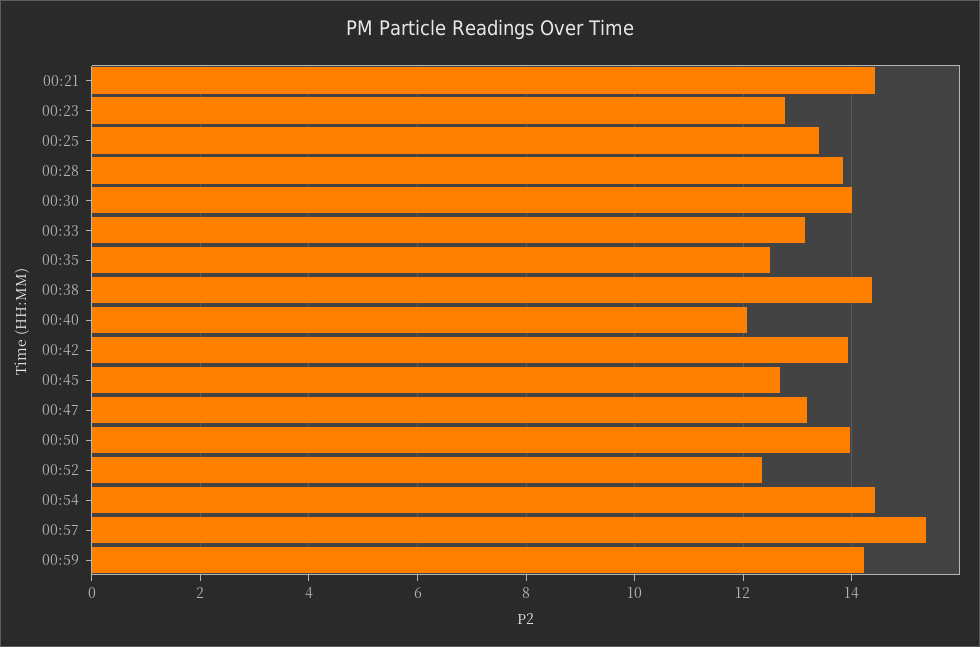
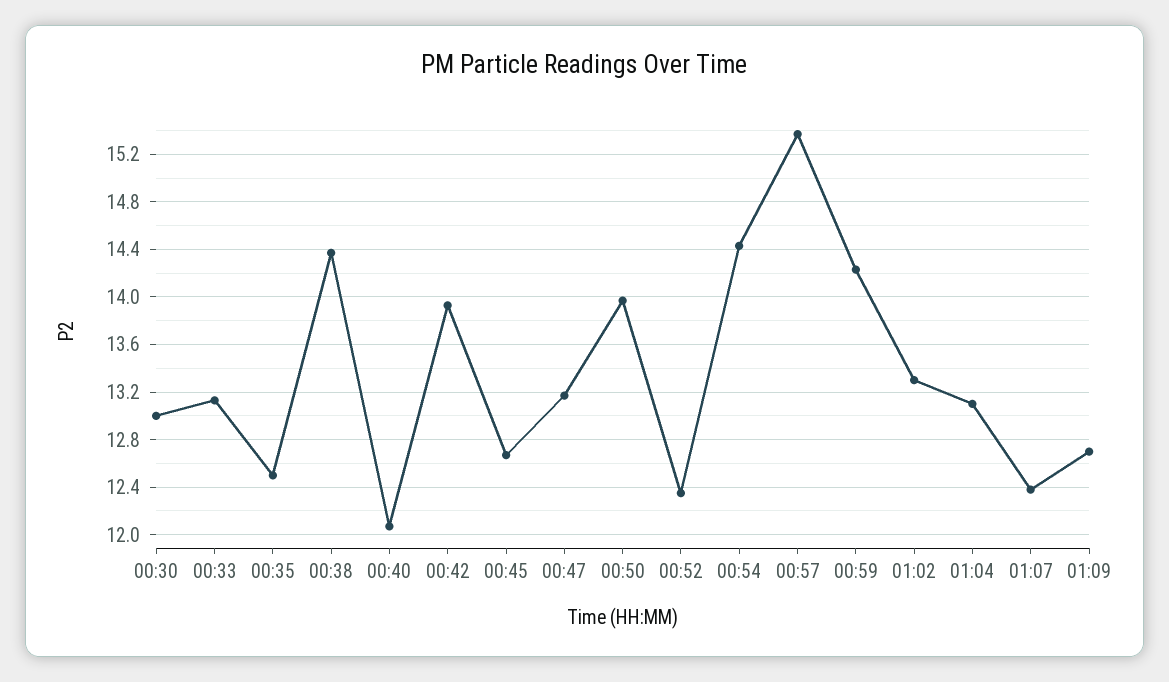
00:21: 14.4 -> none
00:23: 12.8 -> none
00:25: 13.4 -> none
00:28: 13.8 -> none
00:30: 14 -> 13
01:02: none -> 13.3
01:04: none -> 13.1
01:07: none -> 12.4
01:09: none -> 12.7

